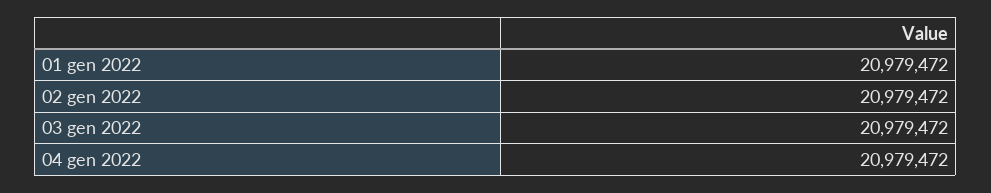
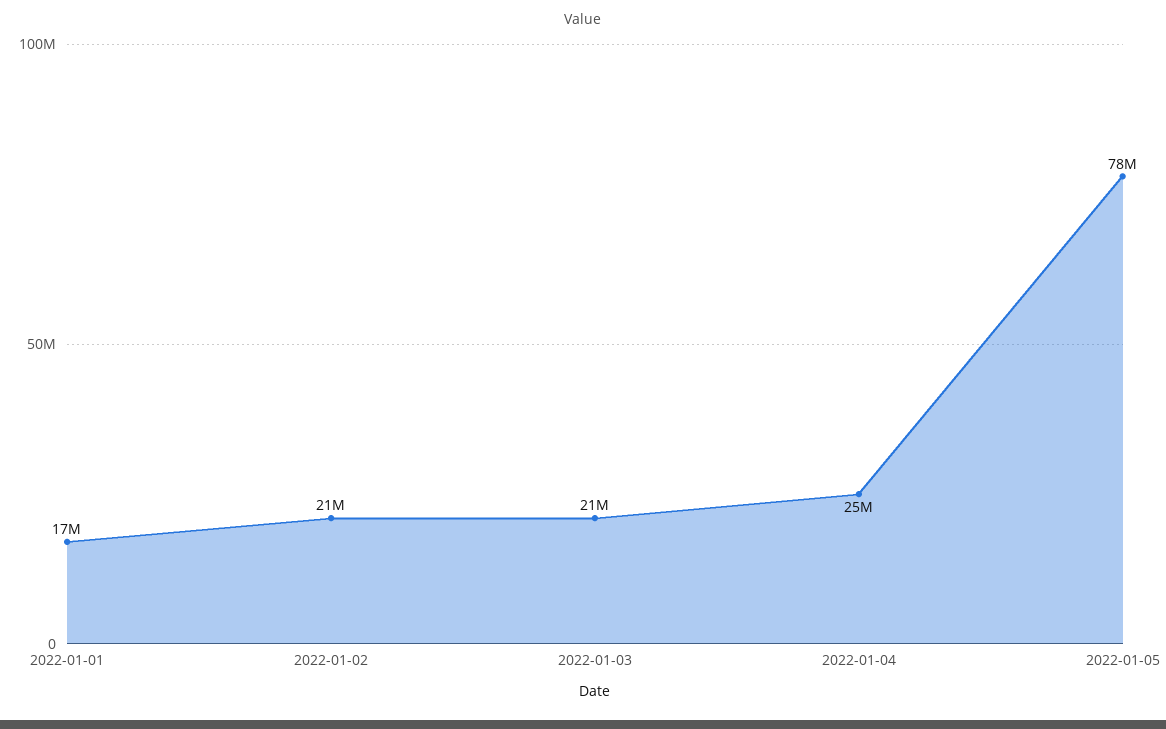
01 gen 2022: 20979472 -> 17000000
04 gen 2022: 20979472 -> 25000000
2022-01-05: none -> 78000000

